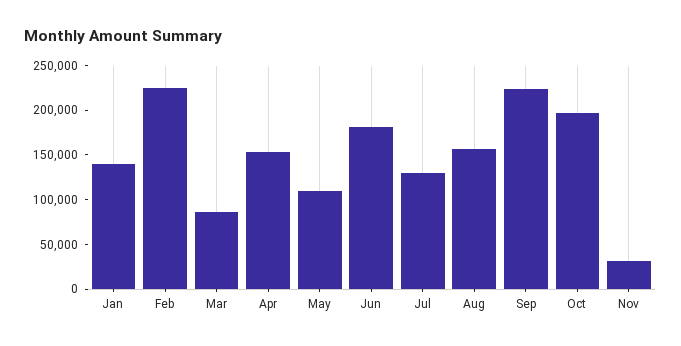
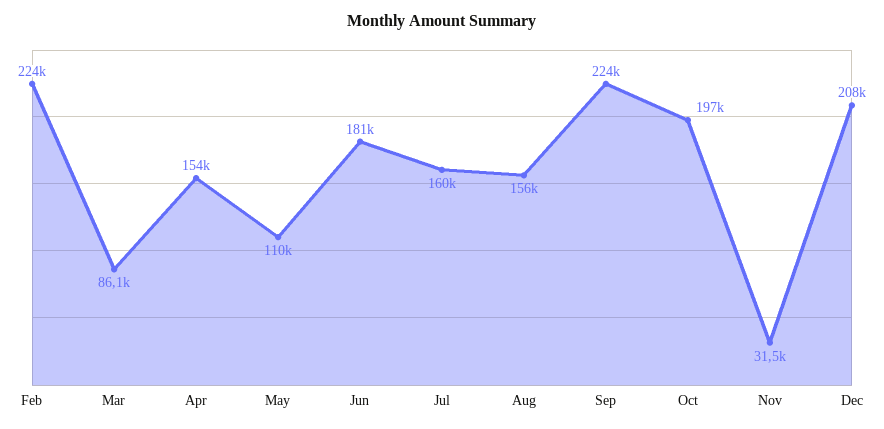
Jan: 140000 -> none
Jul: 130000 -> 160000
Dec: none -> 208000

